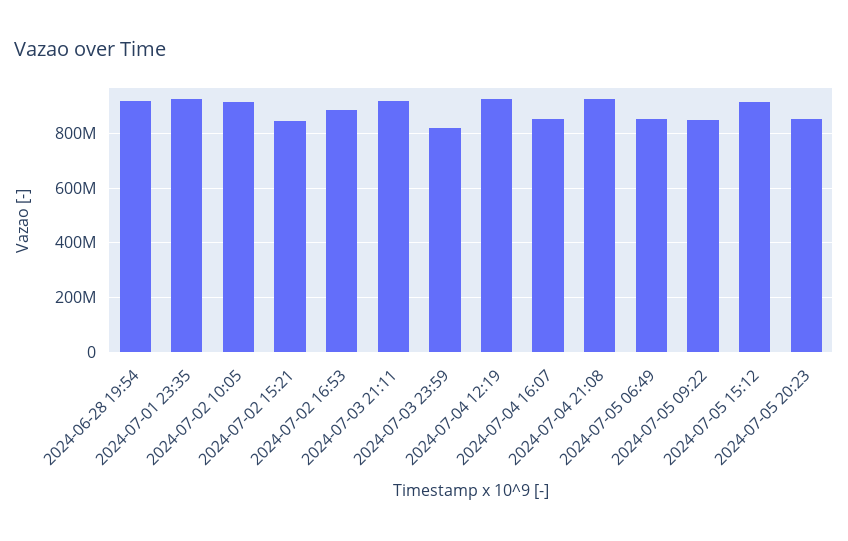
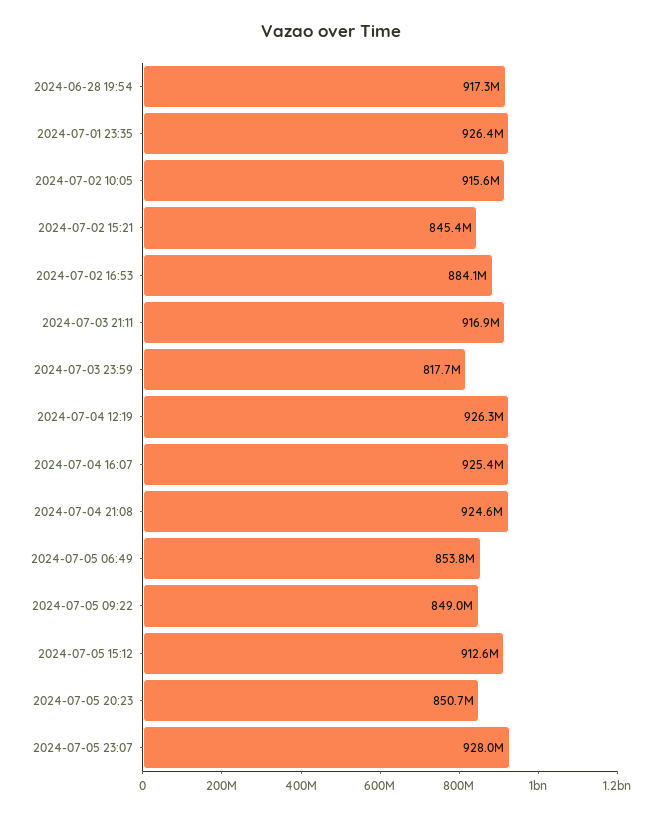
2024-07-04 16:07: 850000000 -> 925400000
2024-07-05 23:07: none -> 928000000

